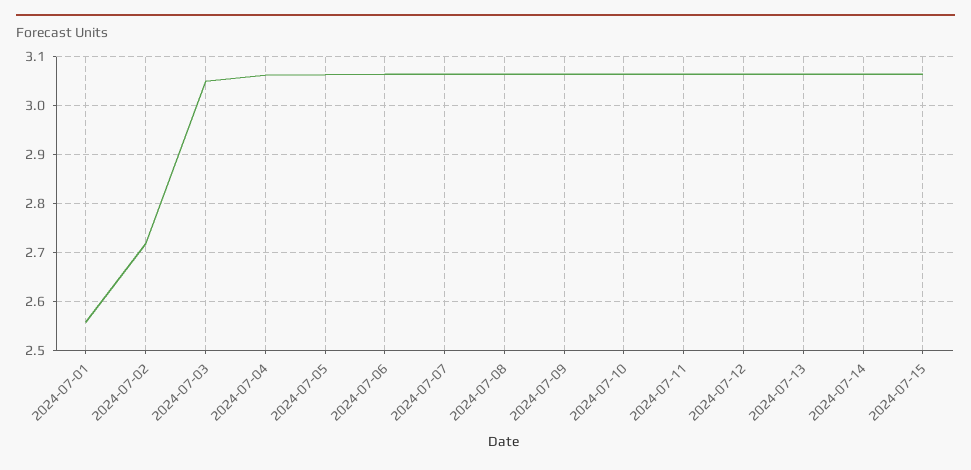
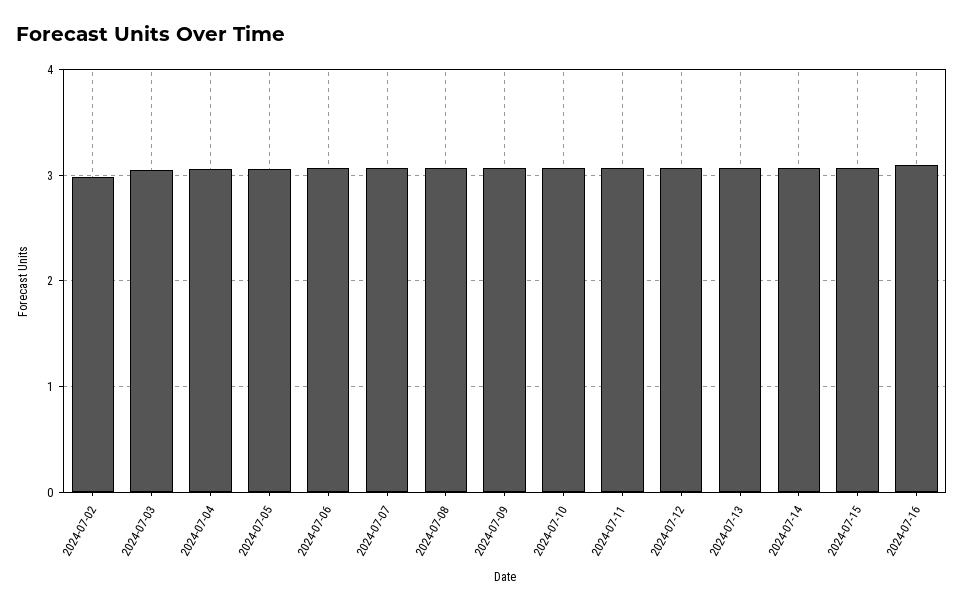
2024-07-01: 2.56 -> none
2024-07-02: 2.72 -> 3
2024-07-16: none -> 3.1

